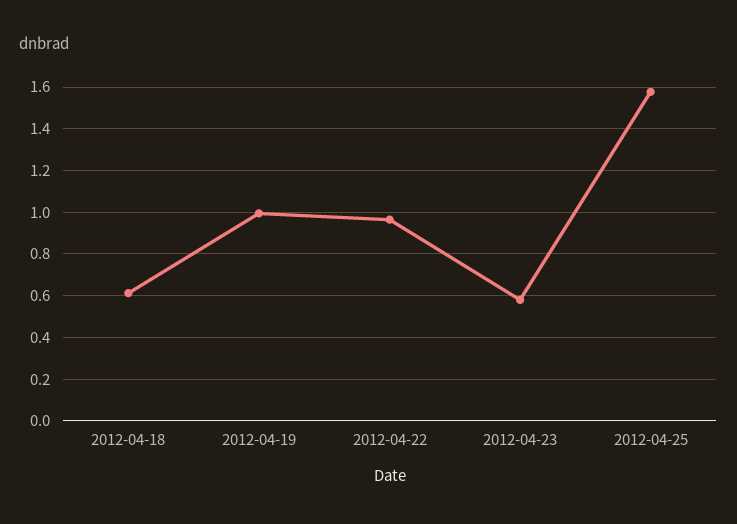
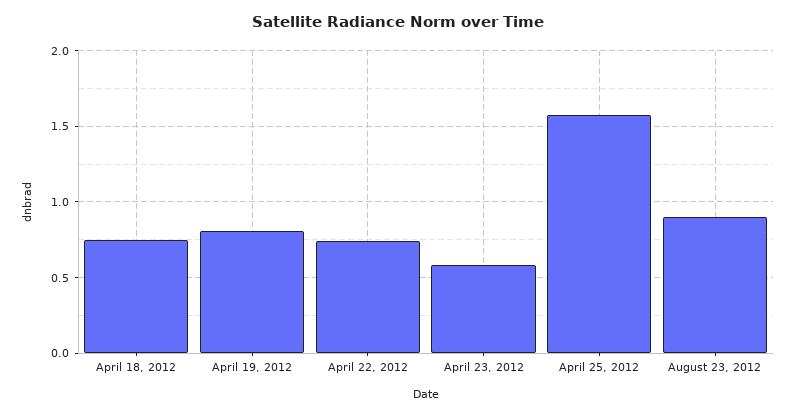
2012-04-18: 0.6 -> 0.75
2012-04-19: 1 -> 0.8
2012-04-22: 0.95 -> 0.75
August 23, 2012: none -> 0.9

